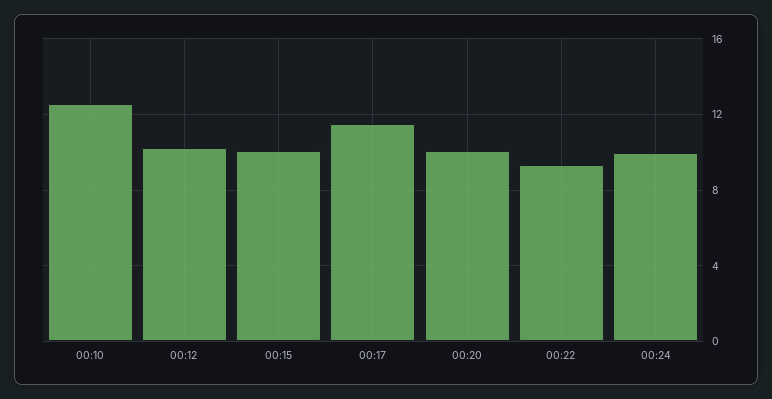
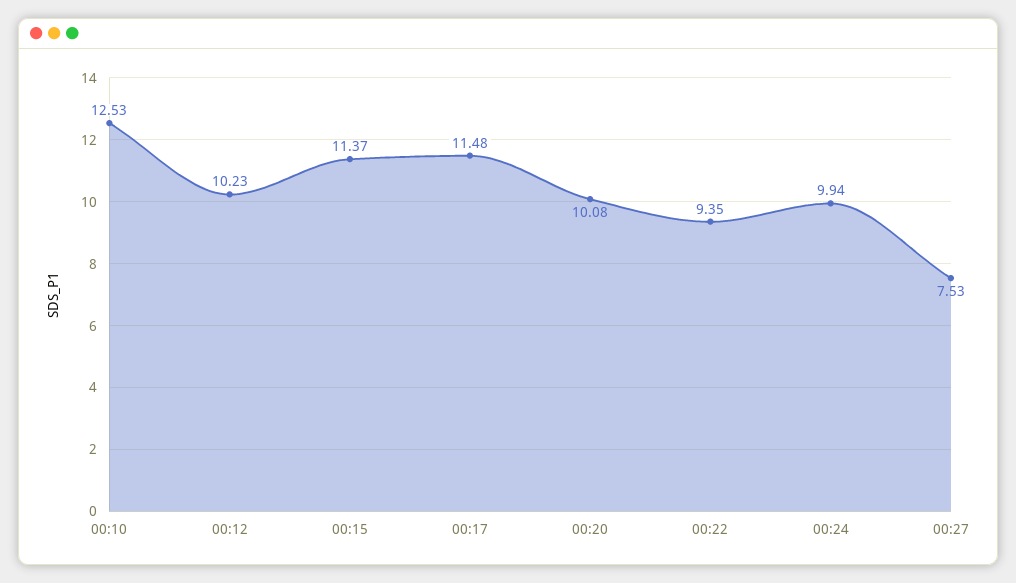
00:15: 10 -> 11.37
00:27: none -> 7.53

